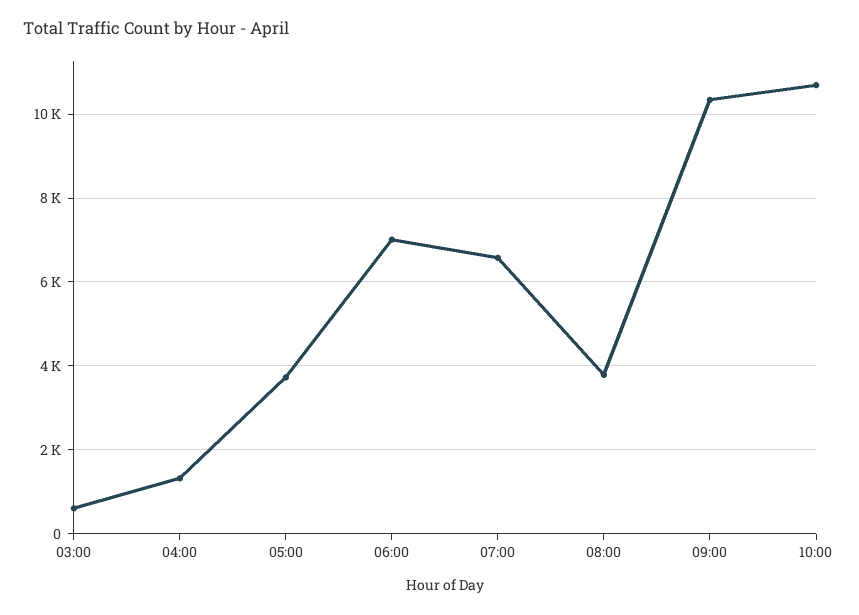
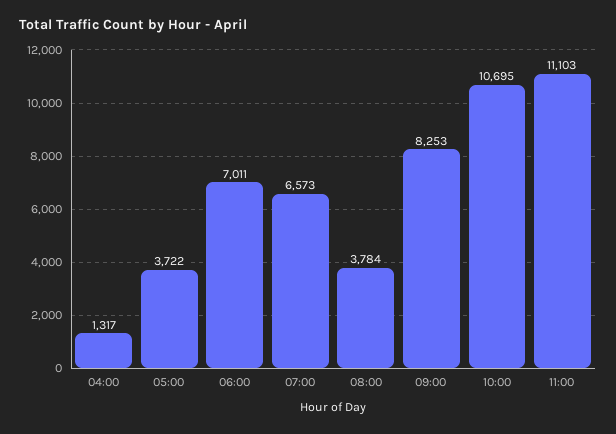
03:00: 600 -> none
09:00: 10400 -> 8253
11:00: none -> 11103

